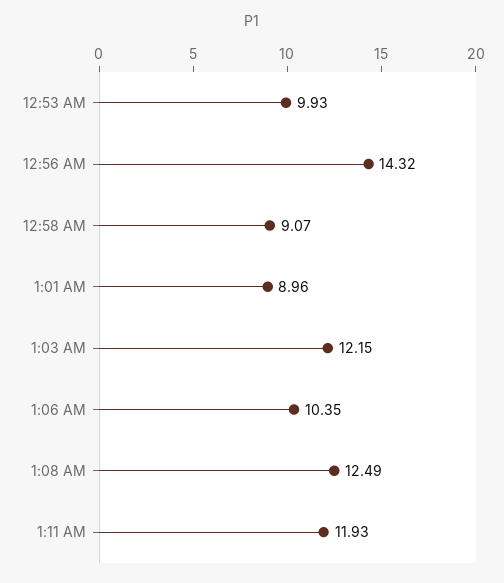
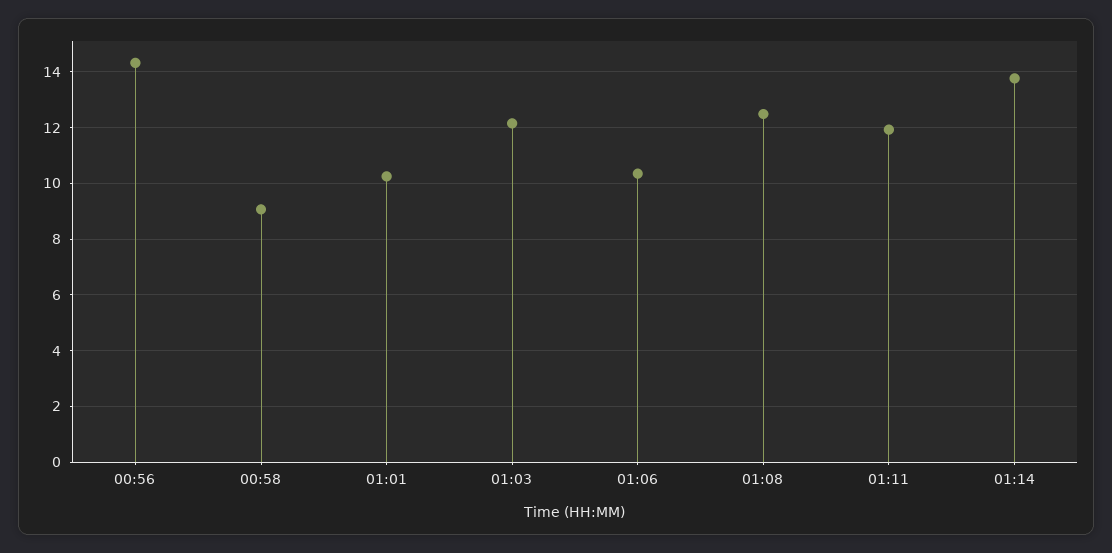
12:53 AM: 9.93 -> none
1:01 AM: 8.96 -> 10.25
01:14: none -> 13.75

